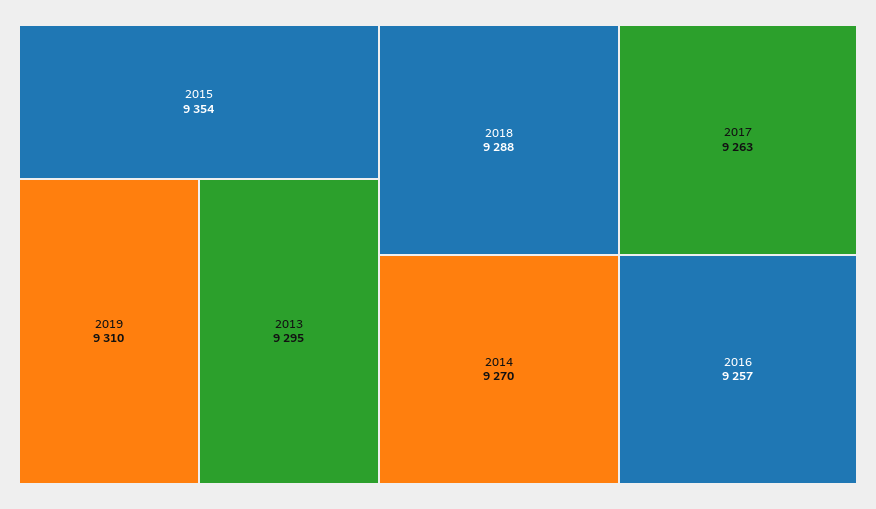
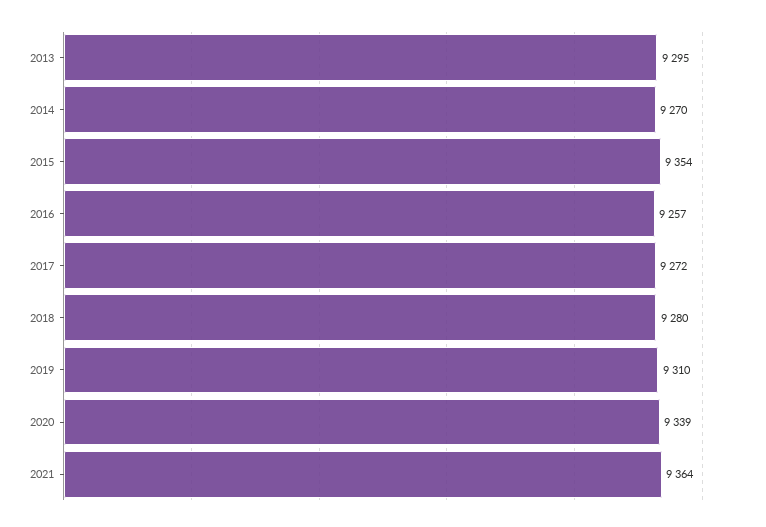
2018: 9288 -> 9280
2017: 9263 -> 9272
2020: none -> 9339
2021: none -> 9364

